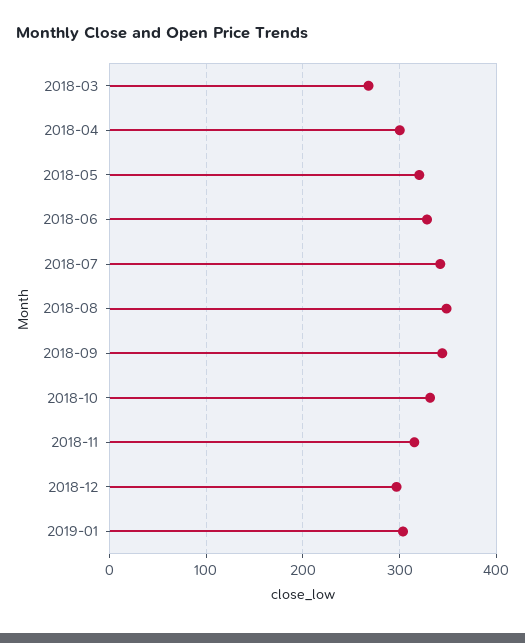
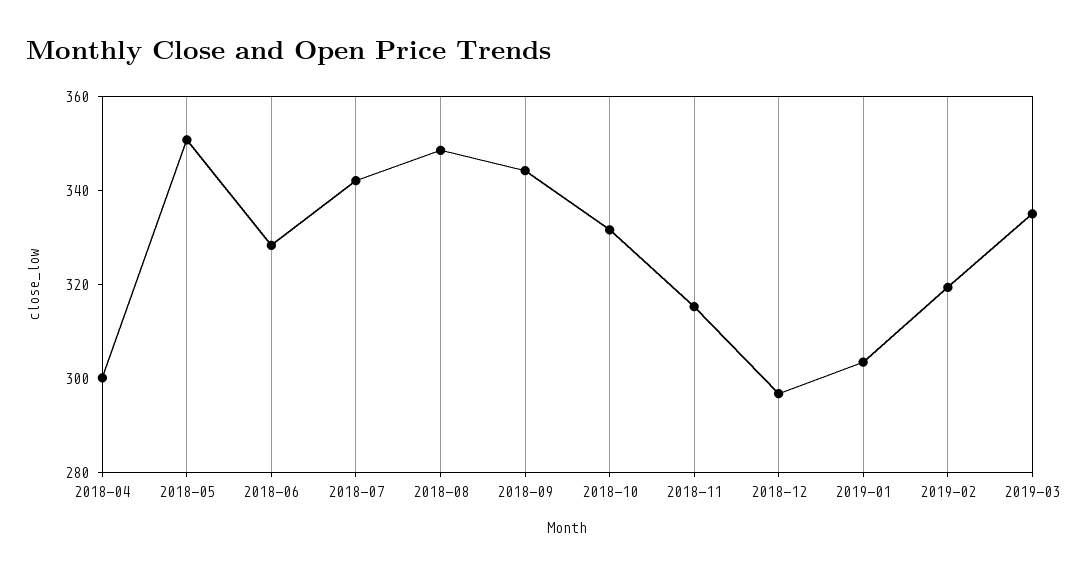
2018-03: 270 -> none
2018-05: 320 -> 350
2019-02: none -> 320
2019-03: none -> 335

